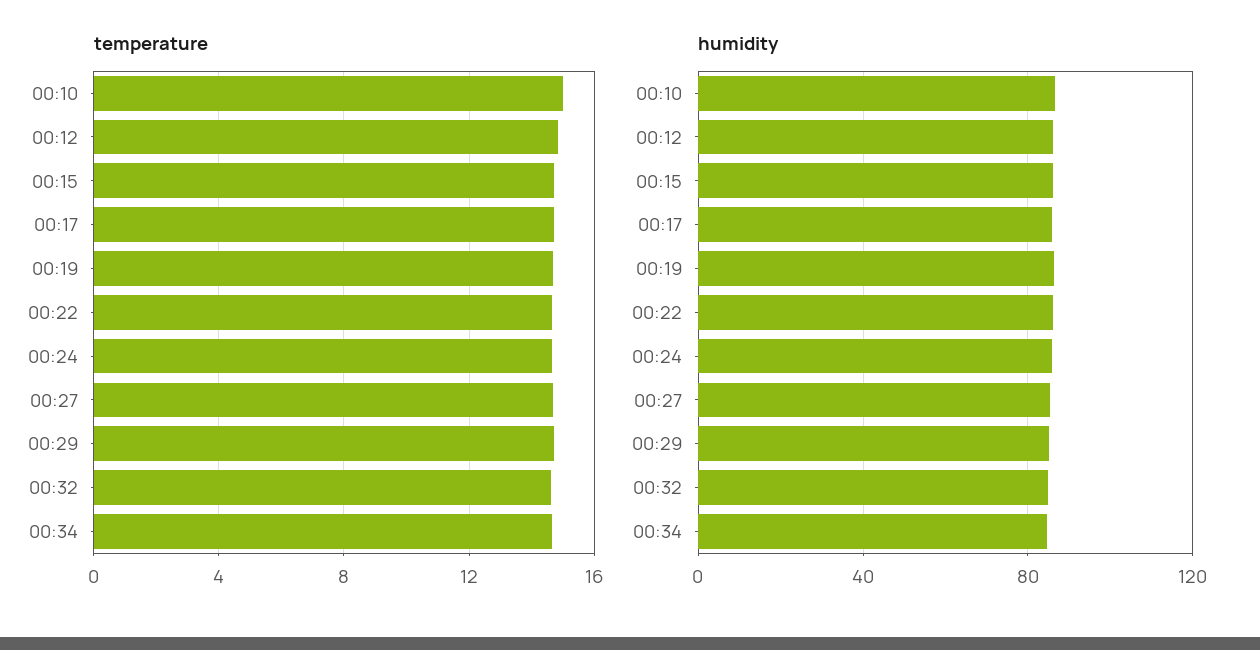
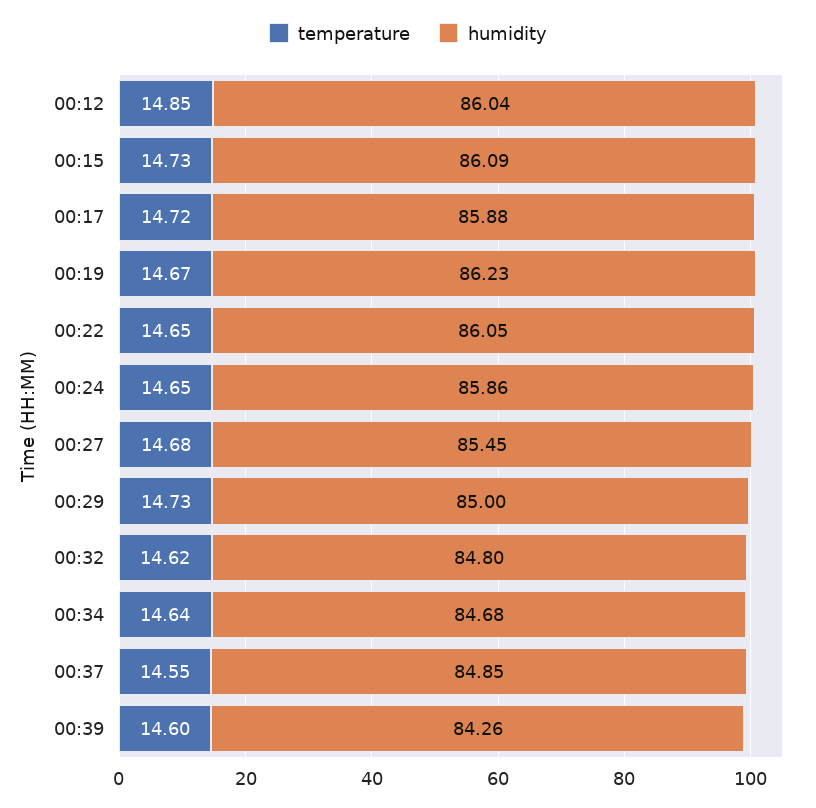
temperature, 00:10: 15 -> none
humidity, 00:10: 85 -> none
temperature, 00:37: none -> 14.55
humidity, 00:37: none -> 84.85
temperature, 00:39: none -> 14.6
humidity, 00:39: none -> 84.26

